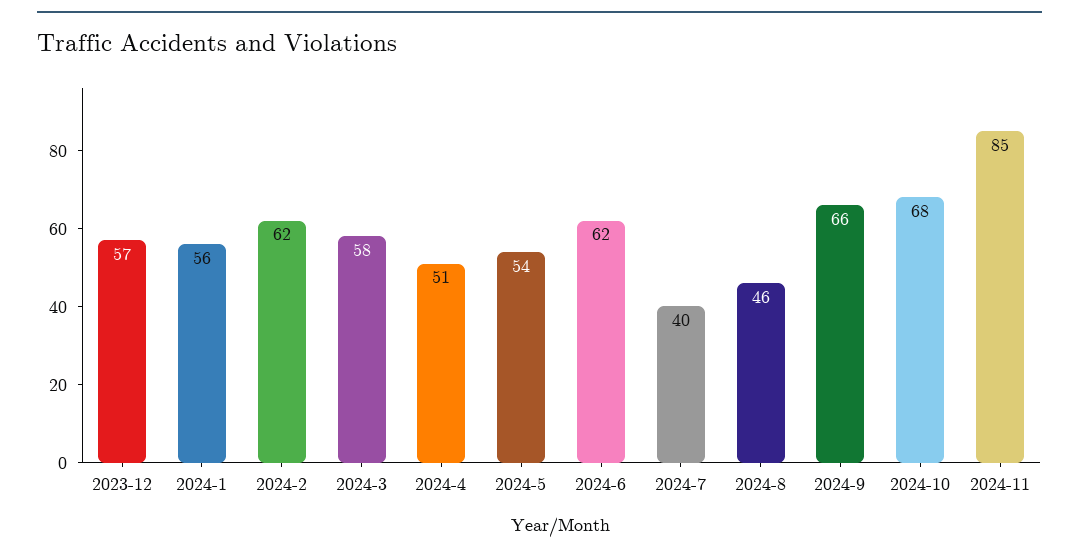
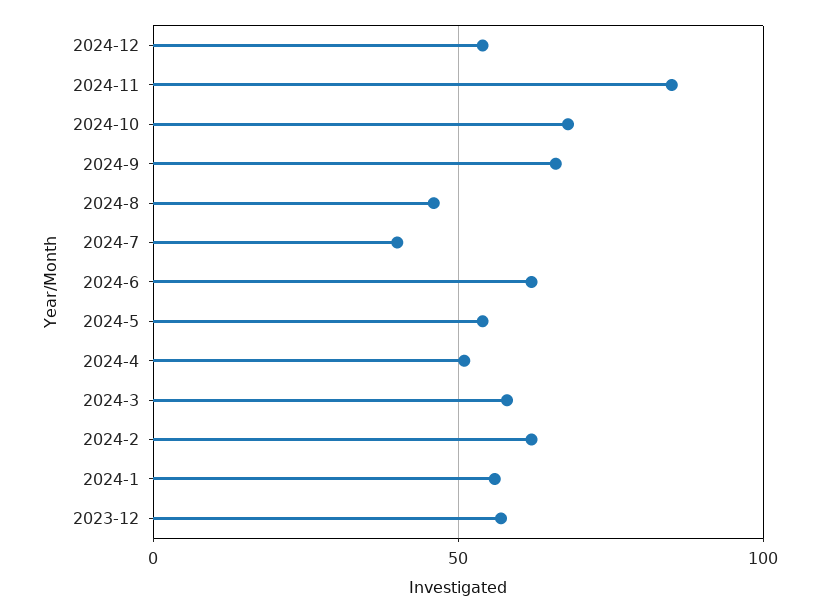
2024-12: none -> 55

